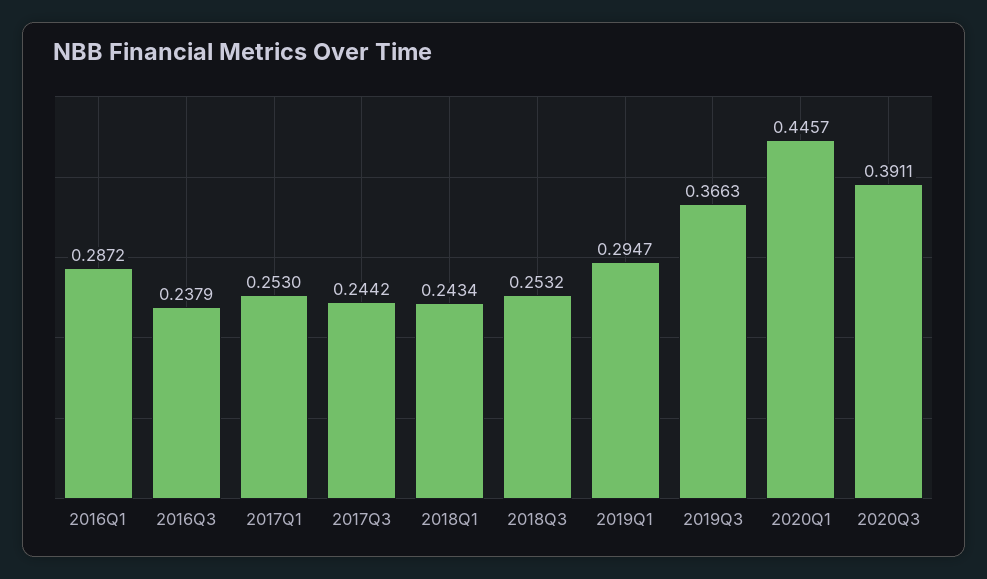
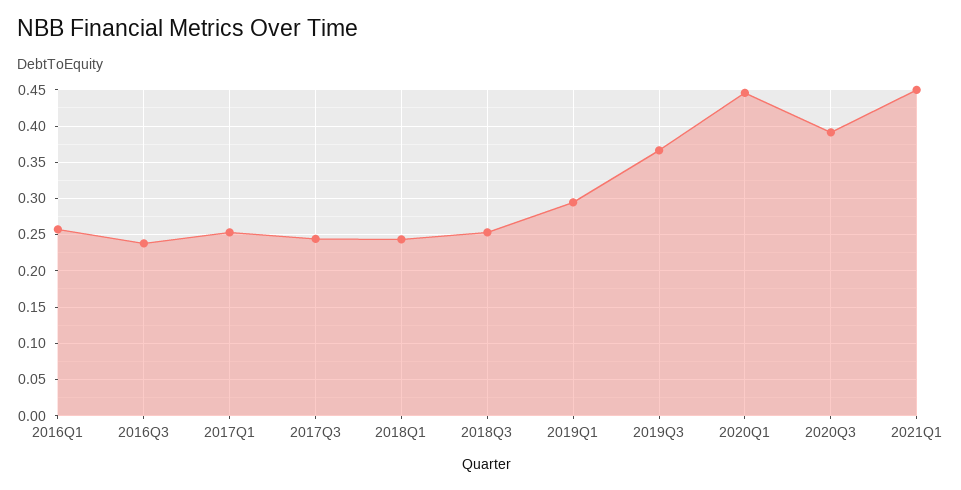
2016Q1: 0.2872 -> 0.26
2021Q1: none -> 0.45

